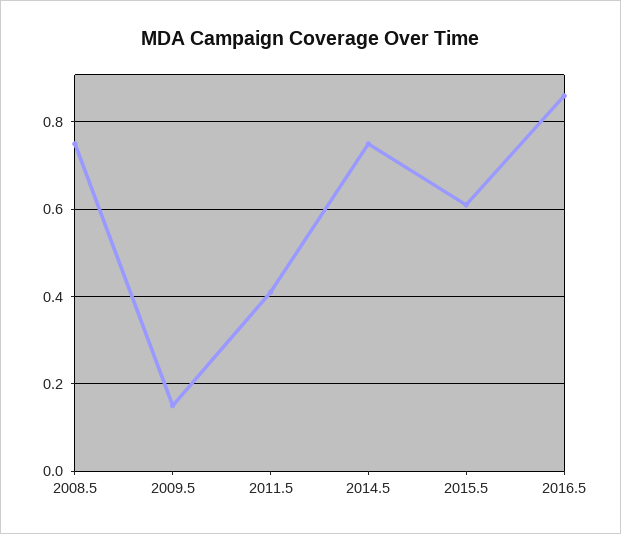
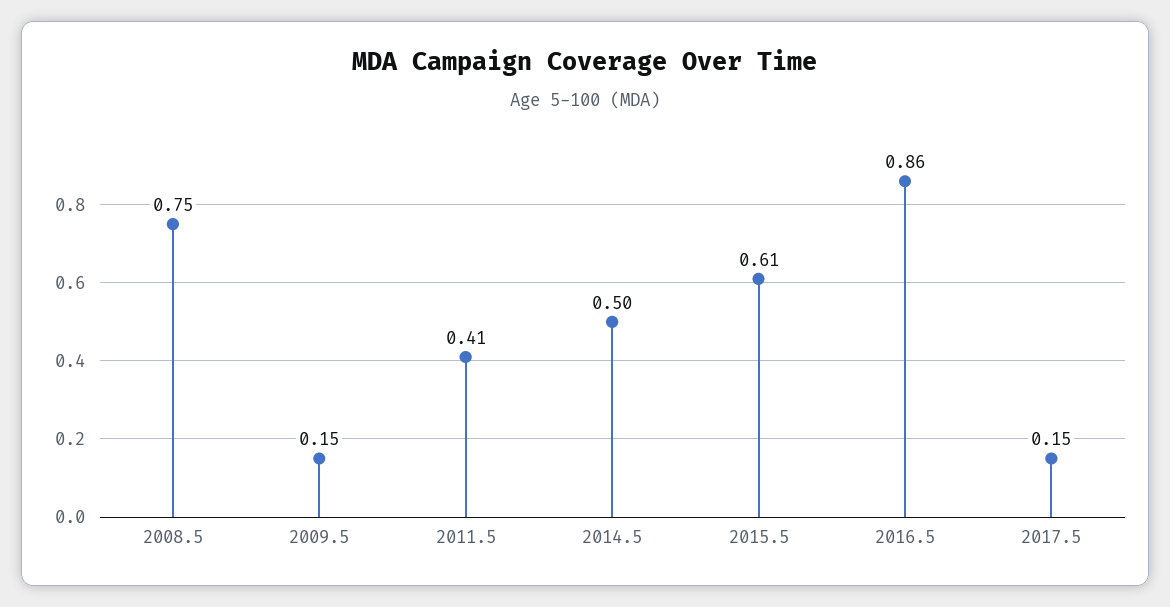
2014.5: 0.75 -> 0.5
2017.5: none -> 0.15

